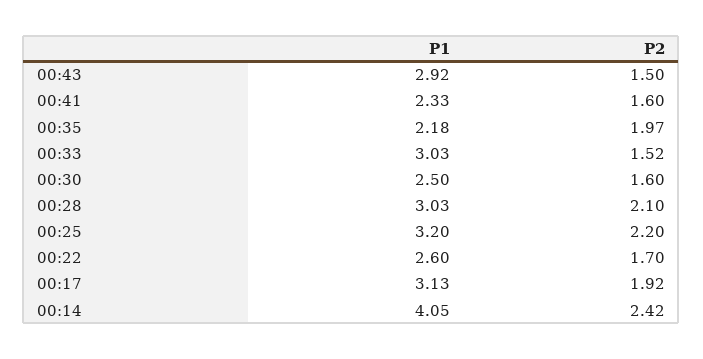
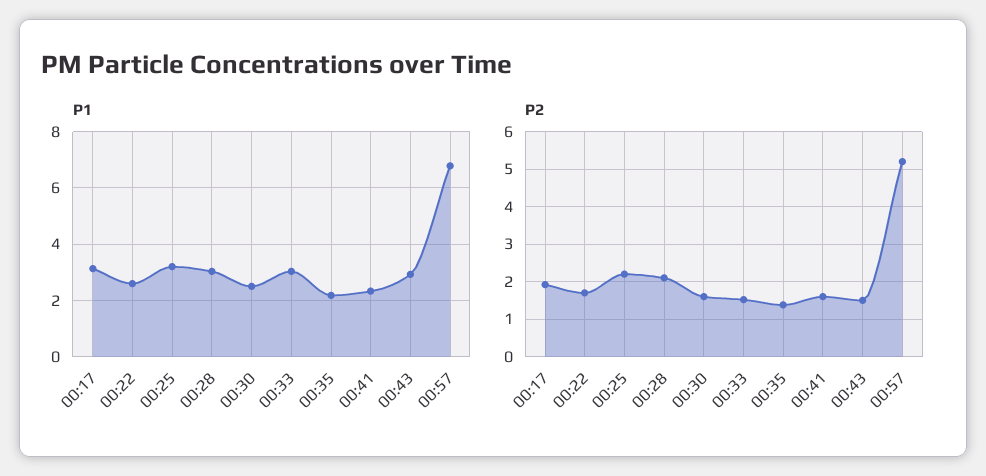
P2, 00:35: 1.97 -> 1.4
P1, 00:14: 4.05 -> none
P2, 00:14: 2.42 -> none
P1, 00:57: none -> 6.75
P2, 00:57: none -> 5.2

